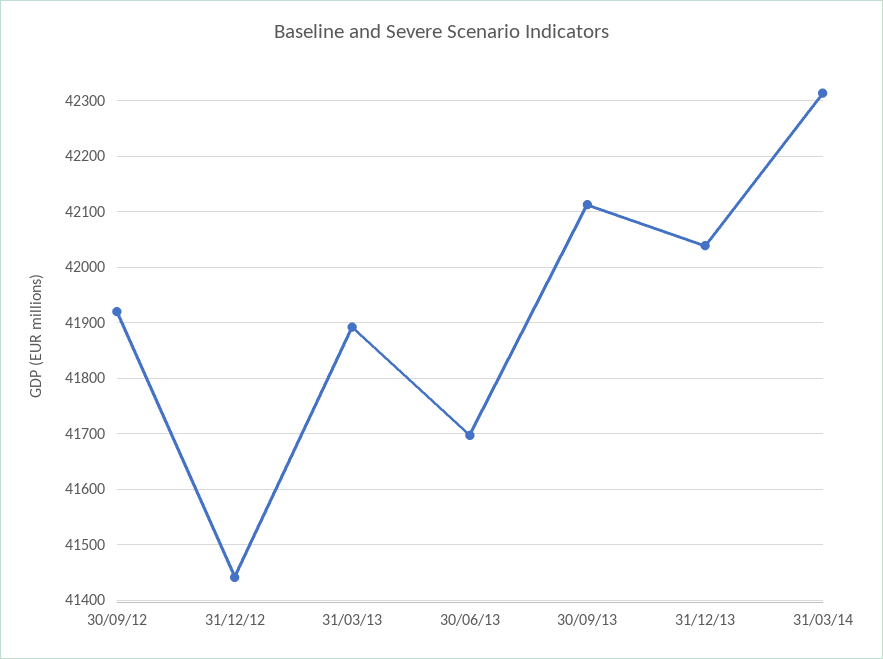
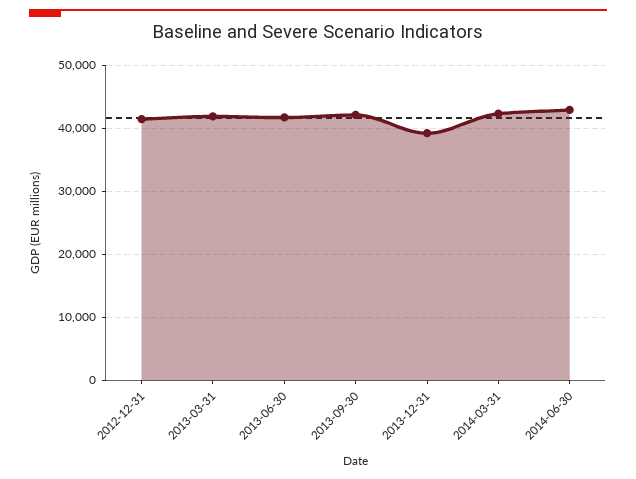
30/09/12: 41920 -> none
31/12/13: 42040 -> 39000
2014-06-30: none -> 43000

